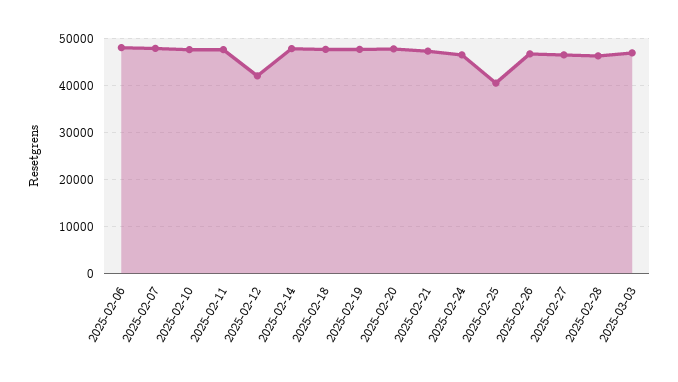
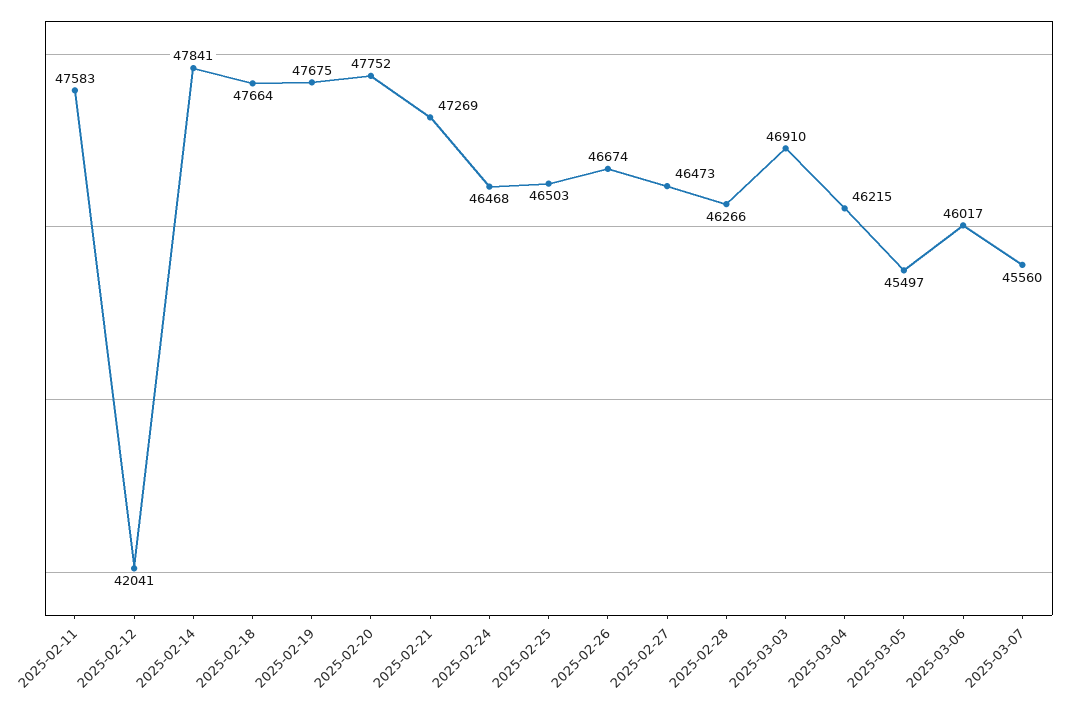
2025-02-06: 48000 -> none
2025-02-07: 48000 -> none
2025-02-10: 48000 -> none
2025-02-25: 40000 -> 46503
2025-03-04: none -> 46215
2025-03-05: none -> 45497
2025-03-06: none -> 46017
2025-03-07: none -> 45560

